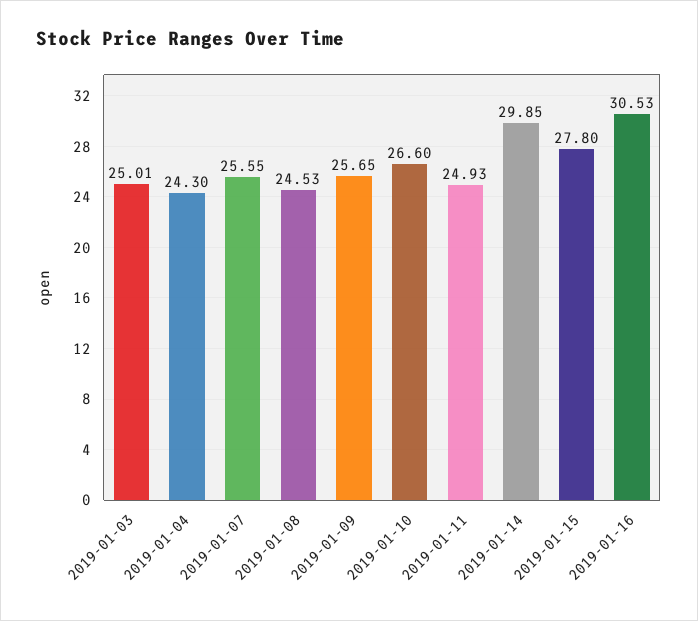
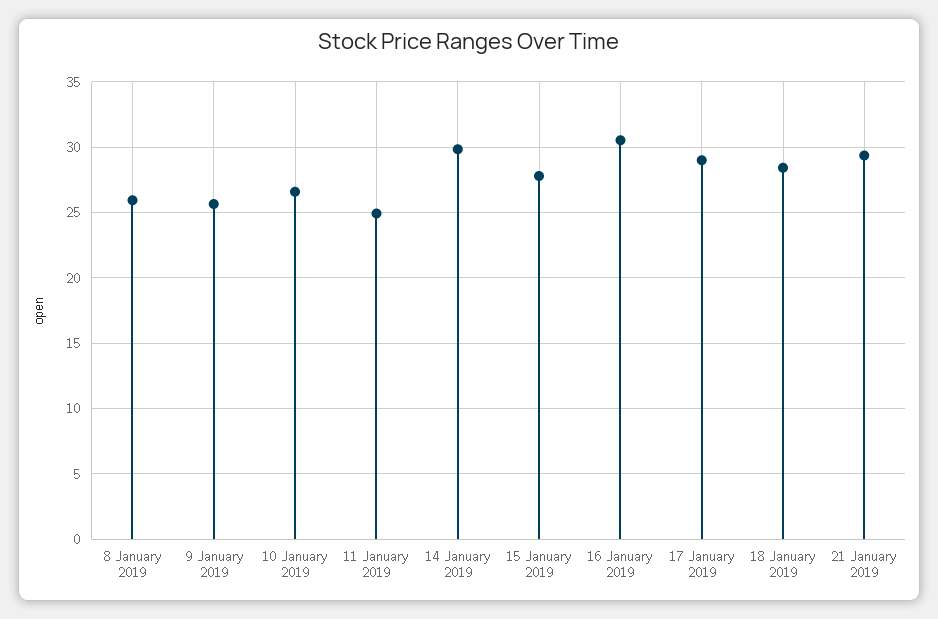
2019-01-03: 25.01 -> none
2019-01-04: 24.3 -> none
2019-01-07: 25.55 -> none
2019-01-08: 24.53 -> 26
17 January 2019: none -> 29
18 January 2019: none -> 28.5
21 January 2019: none -> 29.5

